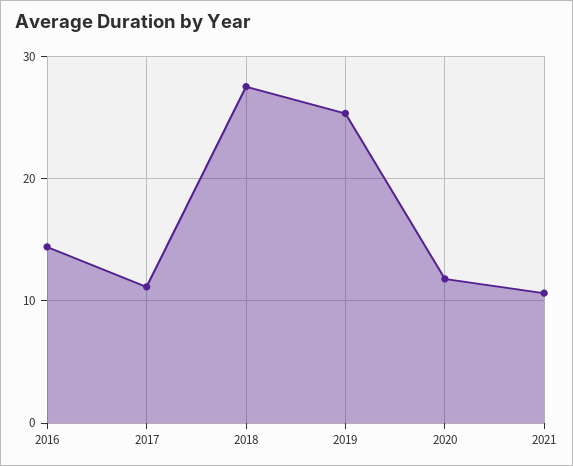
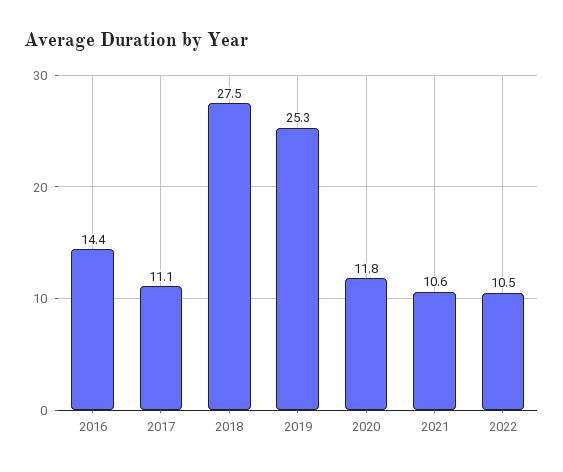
2022: none -> 10.5

